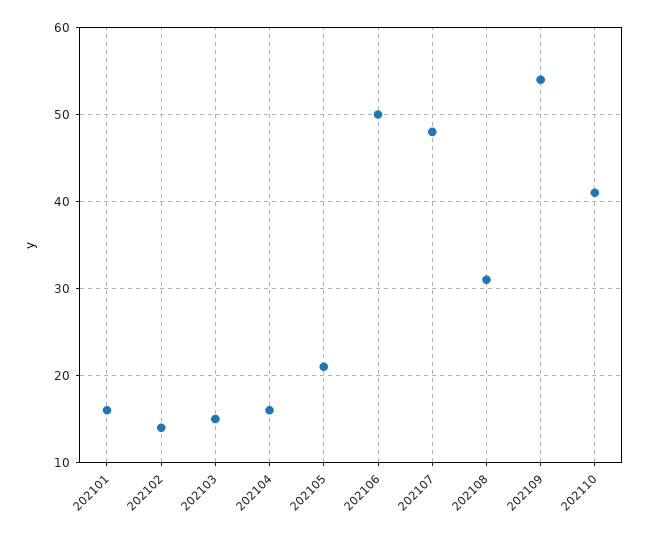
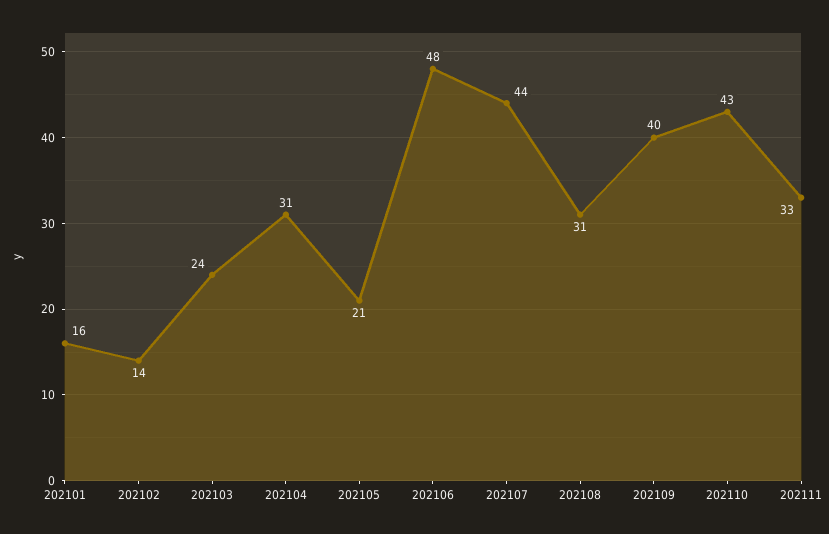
202103: 15 -> 24
202104: 16 -> 31
202106: 50 -> 48
202107: 48 -> 44
202109: 54 -> 40
202110: 41 -> 43
202111: none -> 33

